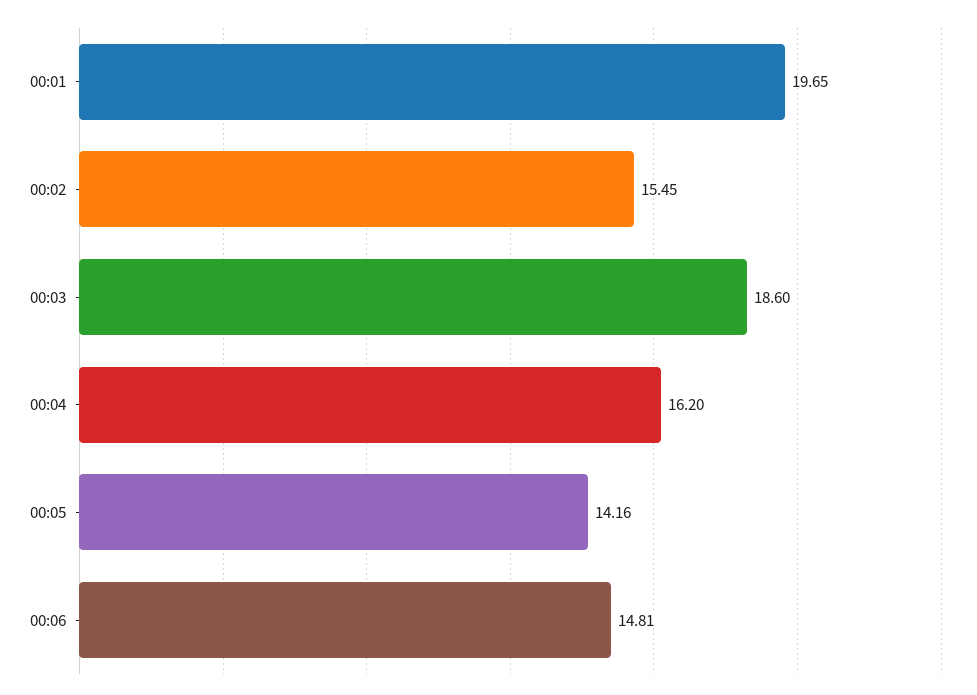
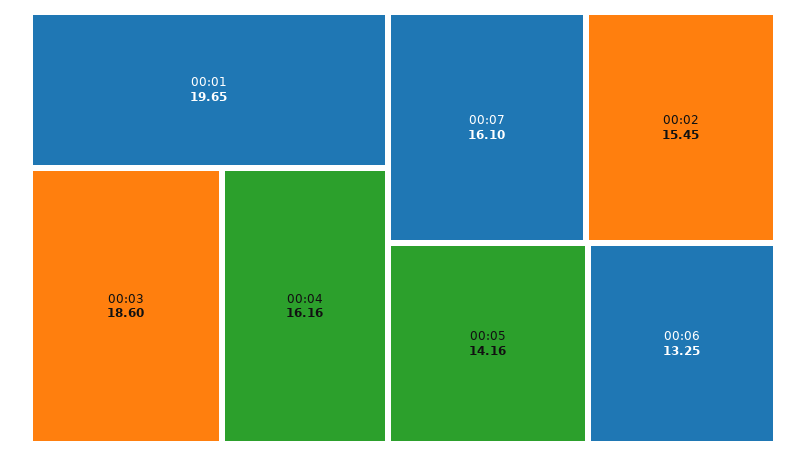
00:04: 16.2 -> 16.16
00:06: 14.81 -> 13.25
00:07: none -> 16.1

